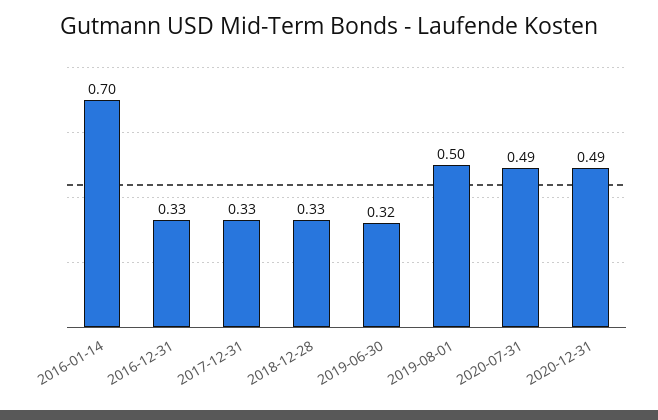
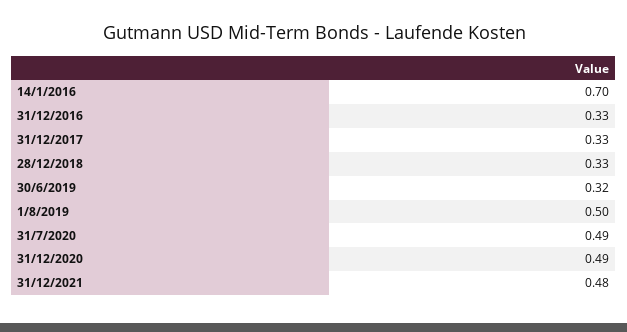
31/12/2021: none -> 0.48

